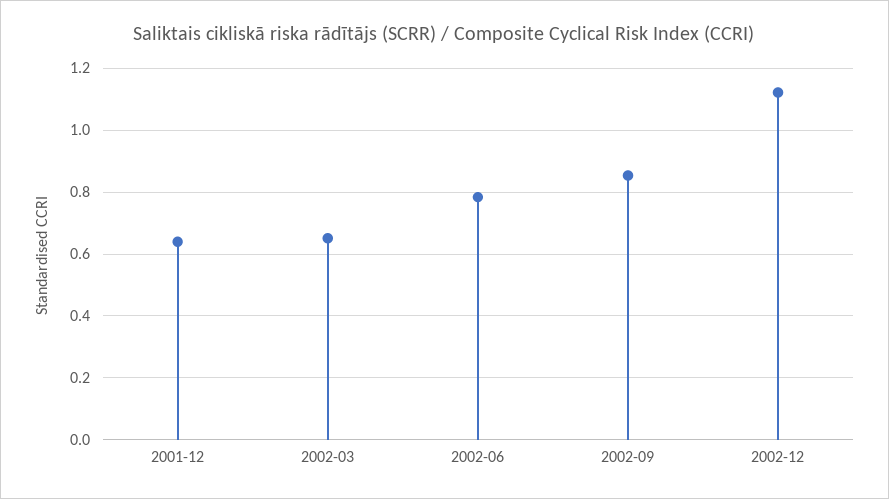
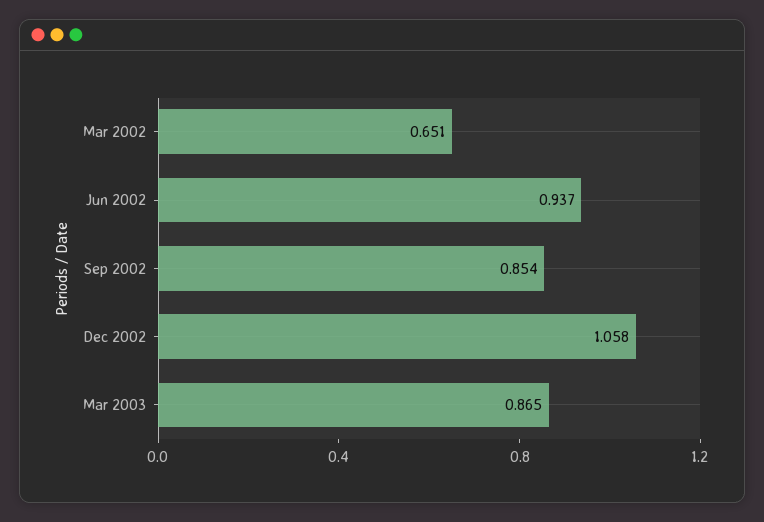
2001-12: 0.64 -> none
2002-06: 0.78 -> 0.937
2002-12: 1.12 -> 1.058
Mar 2003: none -> 0.865

